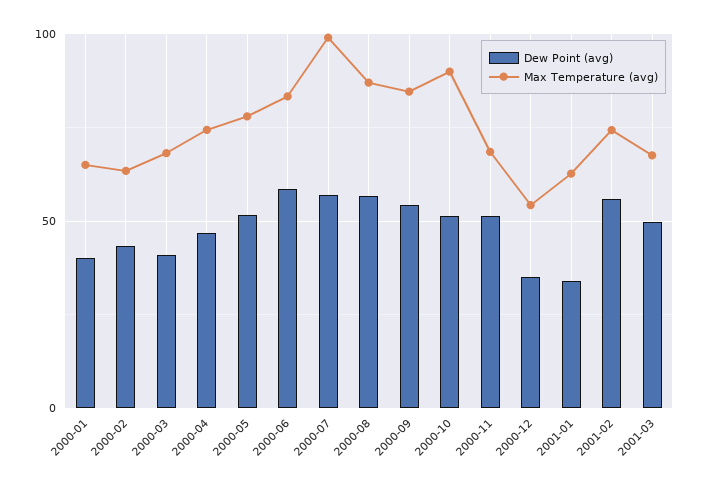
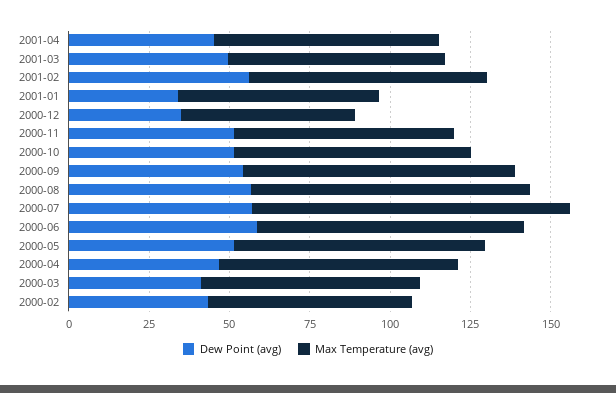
Dew Point (avg), 2000-01: 40 -> none
Max Temperature (avg), 2000-01: 65 -> none
Max Temperature (avg), 2000-10: 90 -> 75
Dew Point (avg), 2001-04: none -> 45
Max Temperature (avg), 2001-04: none -> 70

